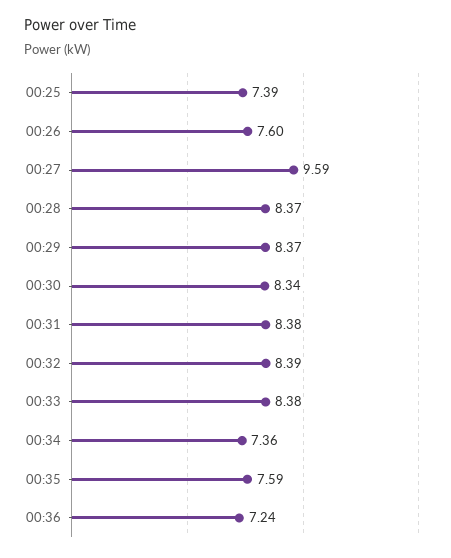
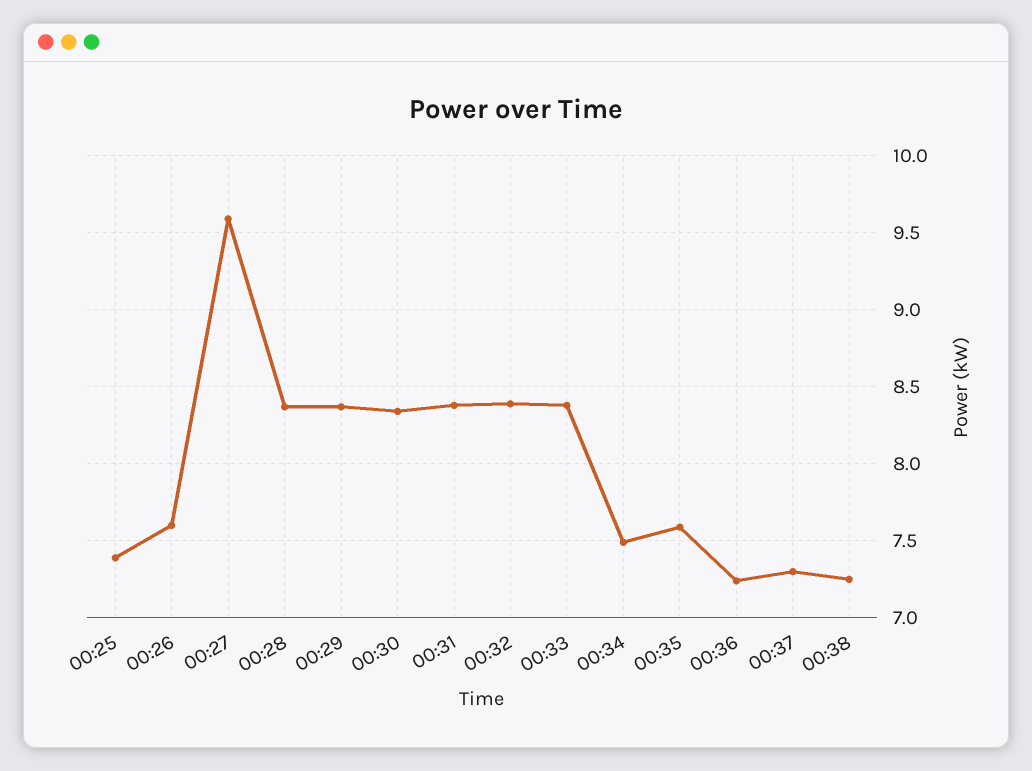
00:34: 7.36 -> 7.5
00:37: none -> 7.3
00:38: none -> 7.25

